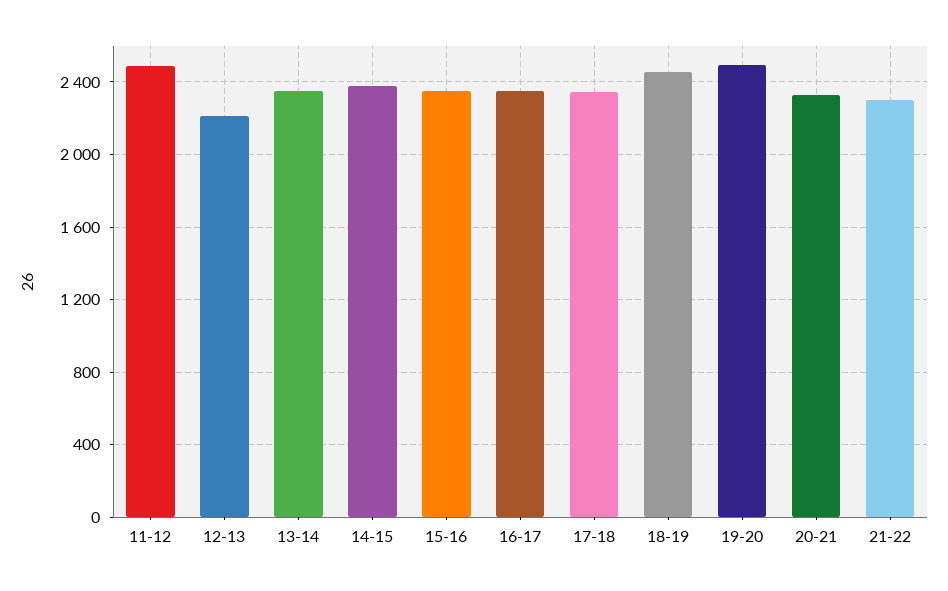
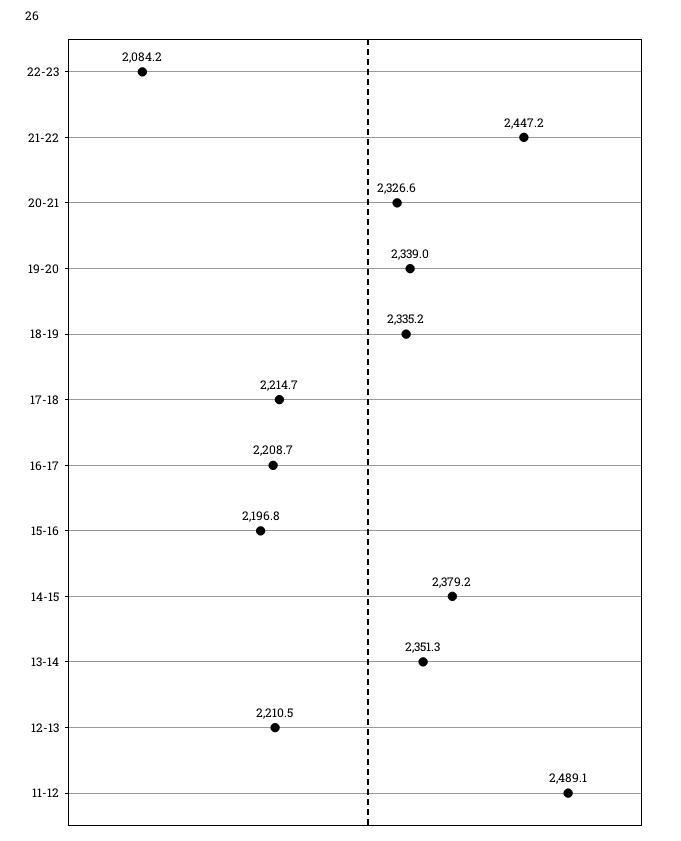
15-16: 2350 -> 2196.8
16-17: 2350 -> 2208.7
17-18: 2350 -> 2214.7
18-19: 2450 -> 2335.2
19-20: 2500 -> 2339
21-22: 2300 -> 2447.2
22-23: none -> 2084.2

